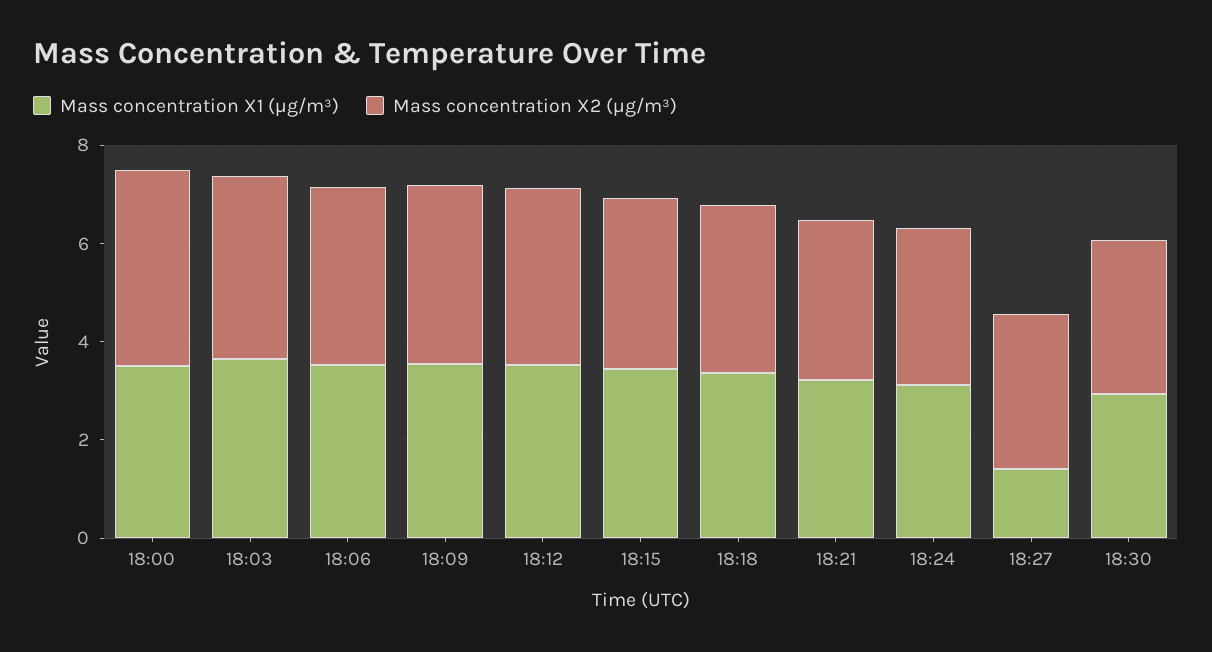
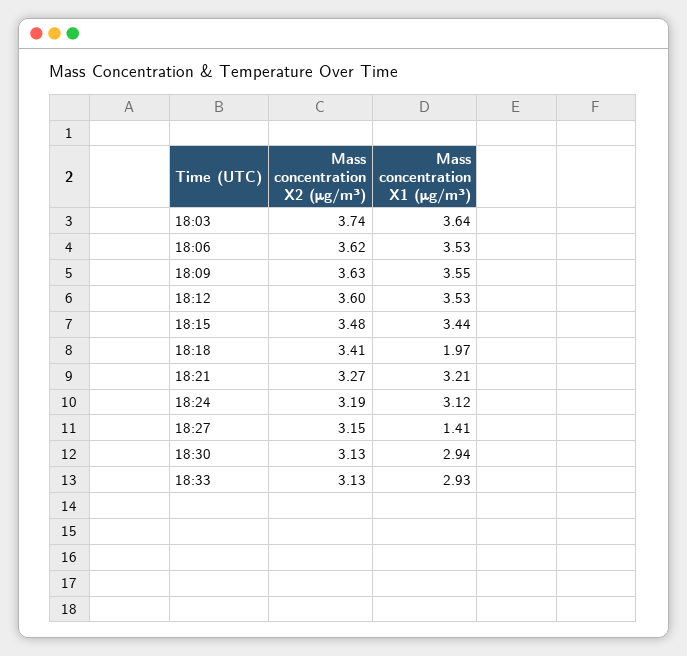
Mass concentration X1 (μg/m³), 18:00: 3.5 -> none
Mass concentration X2 (μg/m³), 18:00: 4 -> none
Mass concentration X1 (μg/m³), 18:18: 3.5 -> 1.97
Mass concentration X2 (μg/m³), 18:33: none -> 3.13
Mass concentration X1 (μg/m³), 18:33: none -> 2.93

